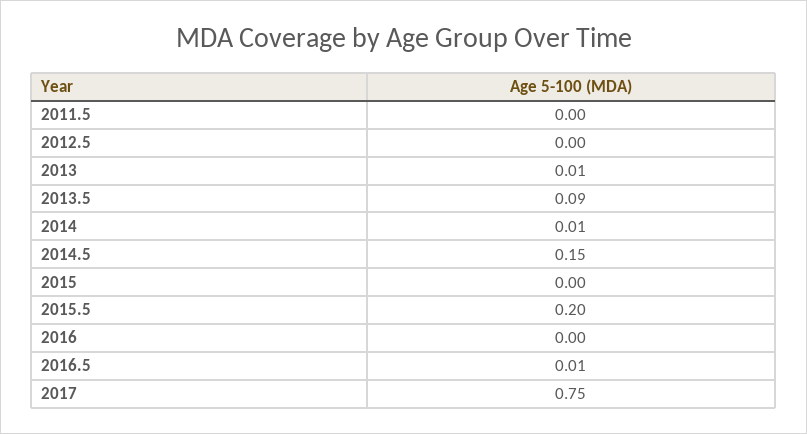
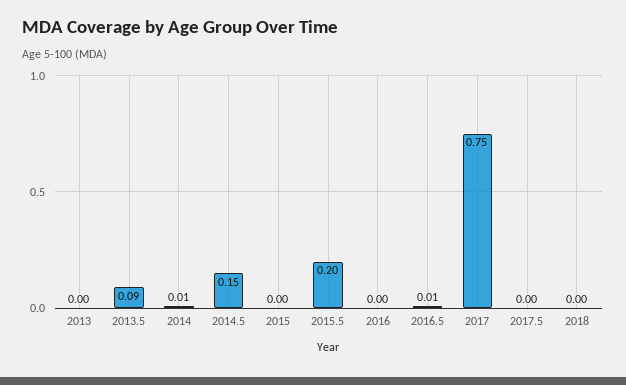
2011.5: 0 -> none
2012.5: 0 -> none
2013: 0.01 -> 0
2017.5: none -> 0
2018: none -> 0

